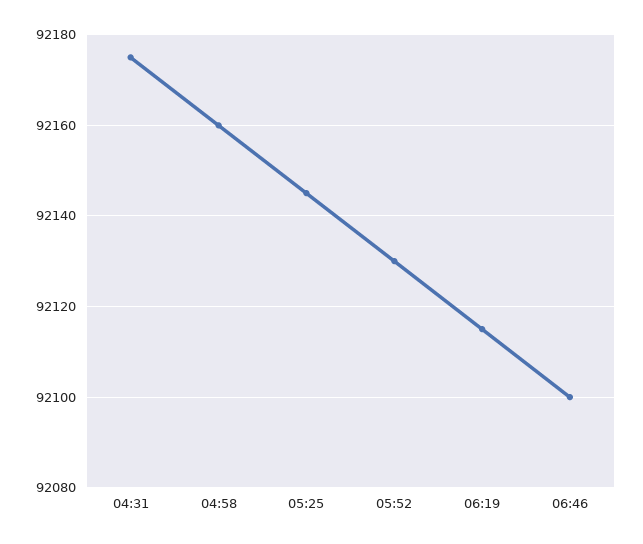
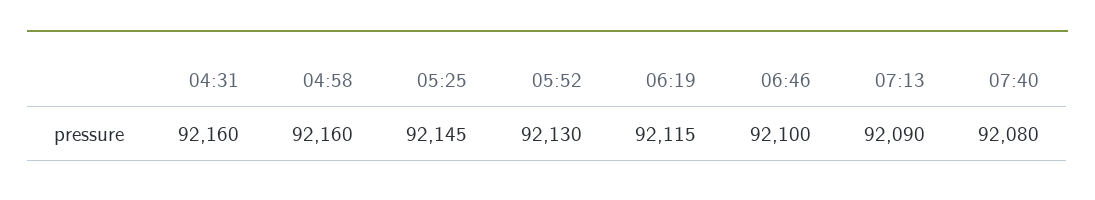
04:31: 92175 -> 92160
07:13: none -> 92090
07:40: none -> 92080

